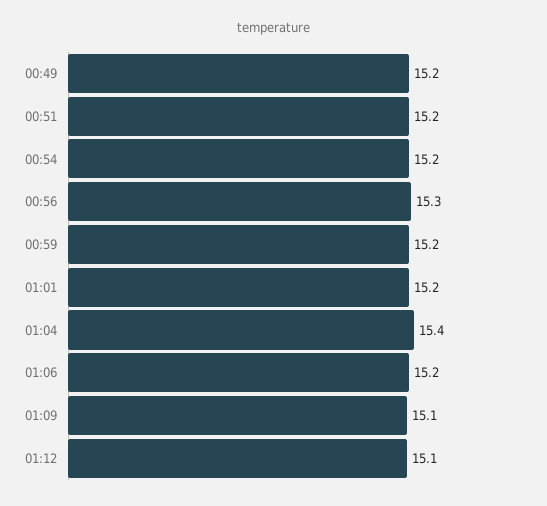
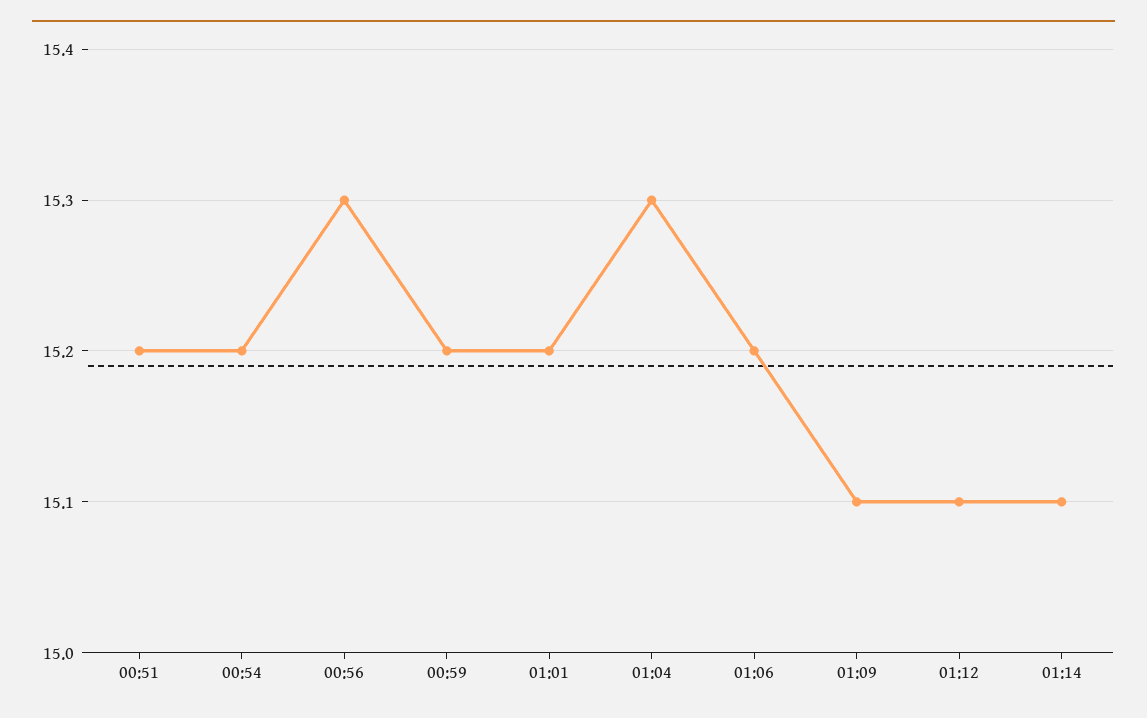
00:49: 15.2 -> none
01:04: 15.4 -> 15.3
01:14: none -> 15.1

